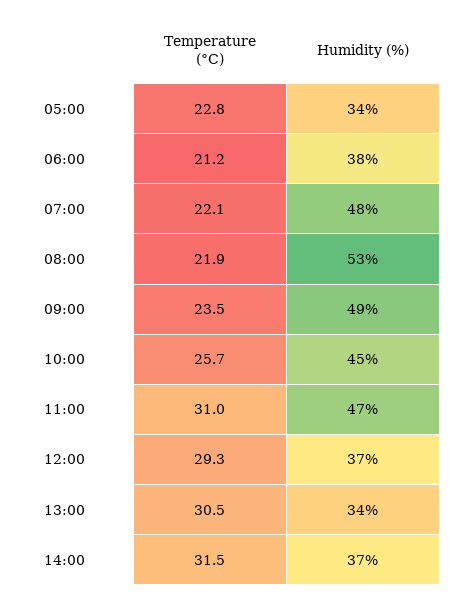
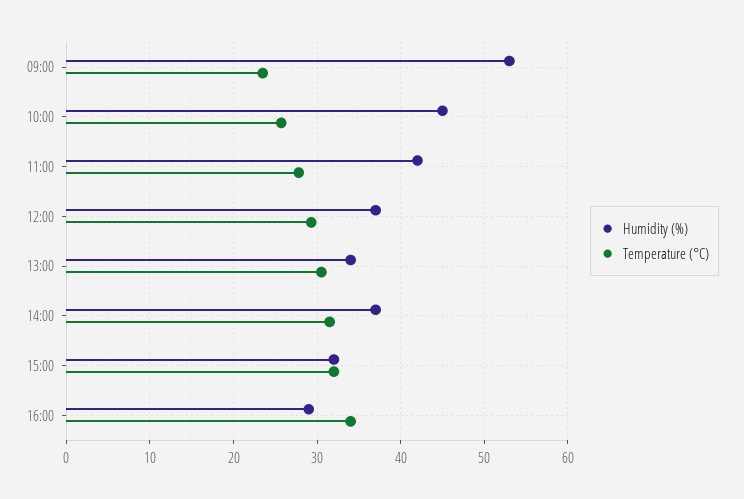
Temperature (°C), 05:00: 22.8 -> none
Humidity (%), 05:00: 34 -> none
Temperature (°C), 06:00: 21.2 -> none
Humidity (%), 06:00: 38 -> none
Temperature (°C), 07:00: 22.1 -> none
Humidity (%), 07:00: 48 -> none
Temperature (°C), 08:00: 21.9 -> none
Humidity (%), 08:00: 53 -> none
Humidity (%), 09:00: 49 -> 53
Temperature (°C), 11:00: 31 -> 28
Humidity (%), 11:00: 47 -> 42
Humidity (%), 15:00: none -> 32
Temperature (°C), 15:00: none -> 32
Humidity (%), 16:00: none -> 29
Temperature (°C), 16:00: none -> 34

